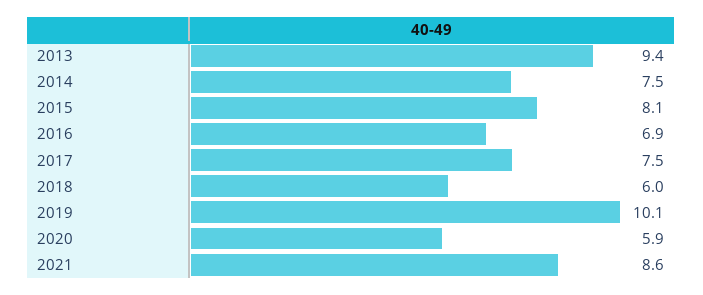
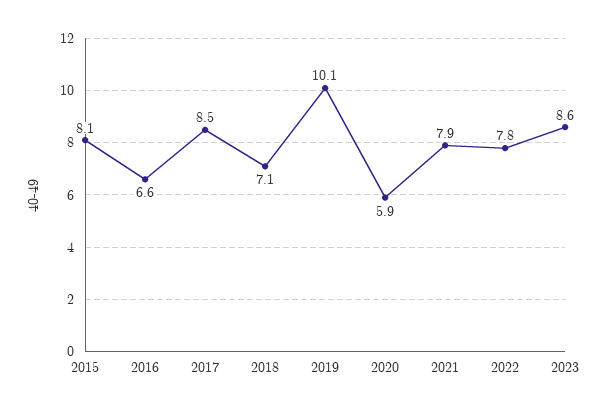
2013: 9.4 -> none
2014: 7.5 -> none
2016: 6.9 -> 6.6
2017: 7.5 -> 8.5
2018: 6 -> 7.1
2021: 8.6 -> 7.9
2022: none -> 7.8
2023: none -> 8.6

